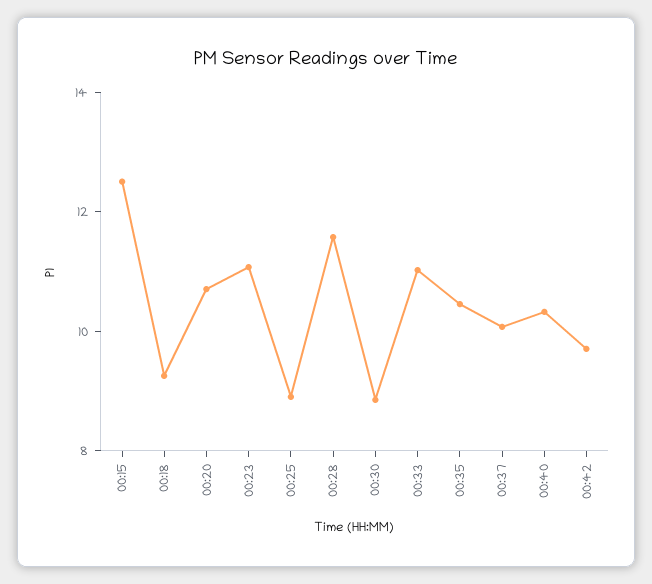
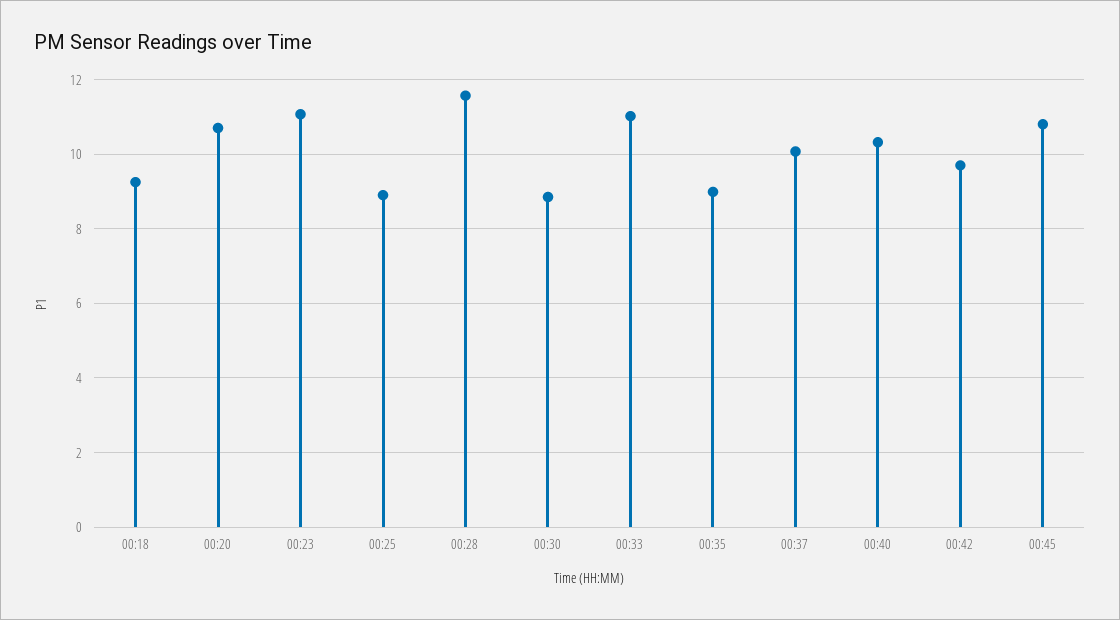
00:15: 12.5 -> none
00:35: 10.5 -> 9
00:45: none -> 10.8

